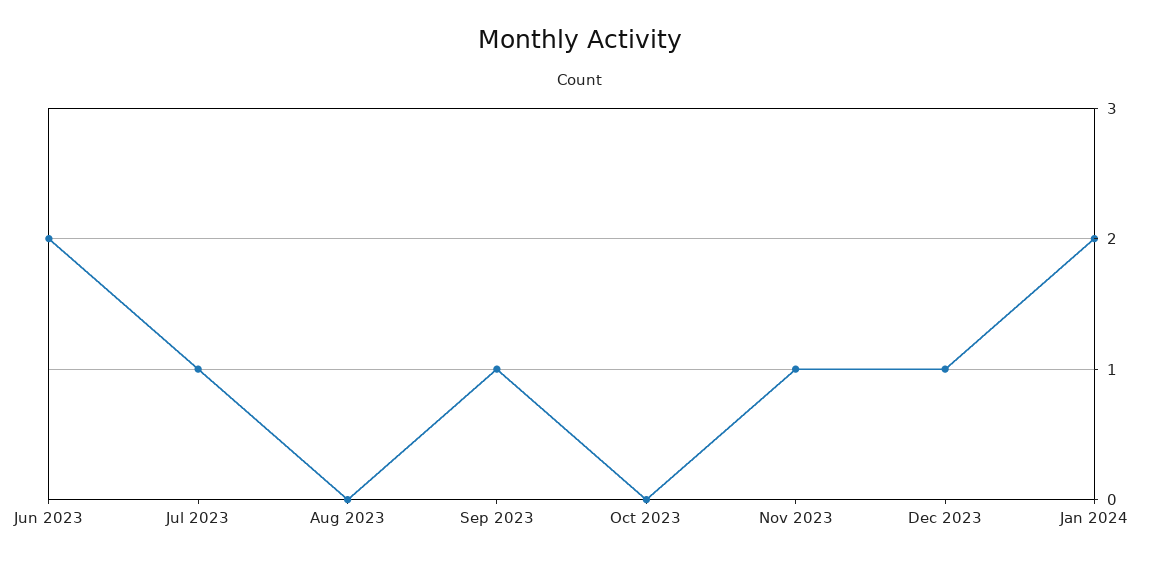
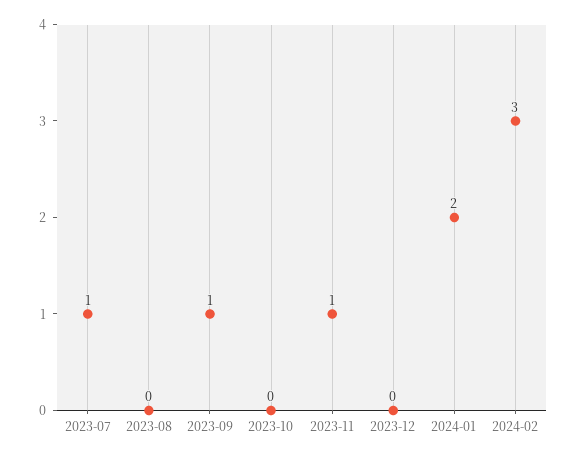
Jun 2023: 2 -> none
Dec 2023: 1 -> 0
2024-02: none -> 3

